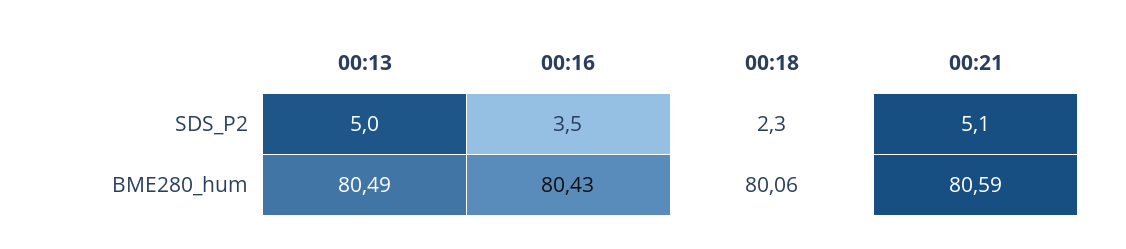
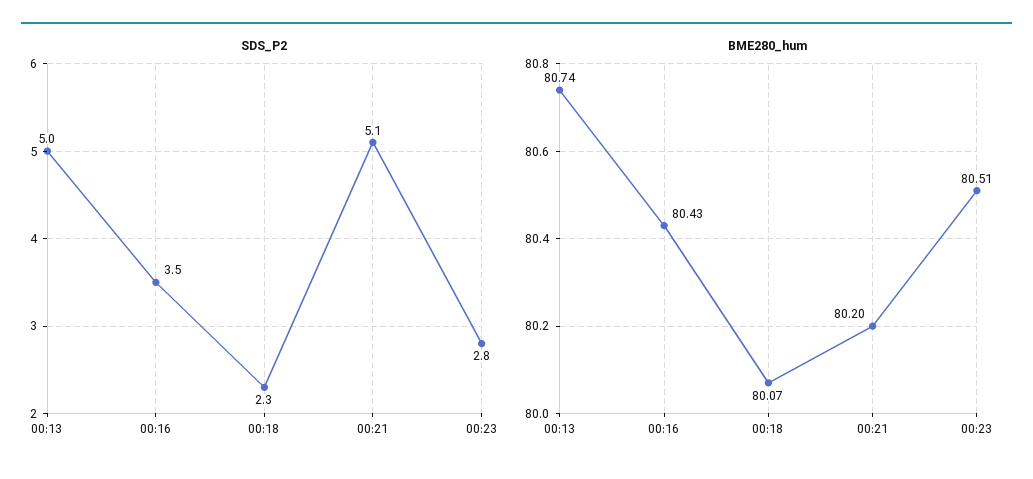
BME280_hum, 00:13: 80.49 -> 80.74
BME280_hum, 00:18: 80.06 -> 80.07
BME280_hum, 00:21: 80.59 -> 80.2
SDS_P2, 00:23: none -> 2.8
BME280_hum, 00:23: none -> 80.51

